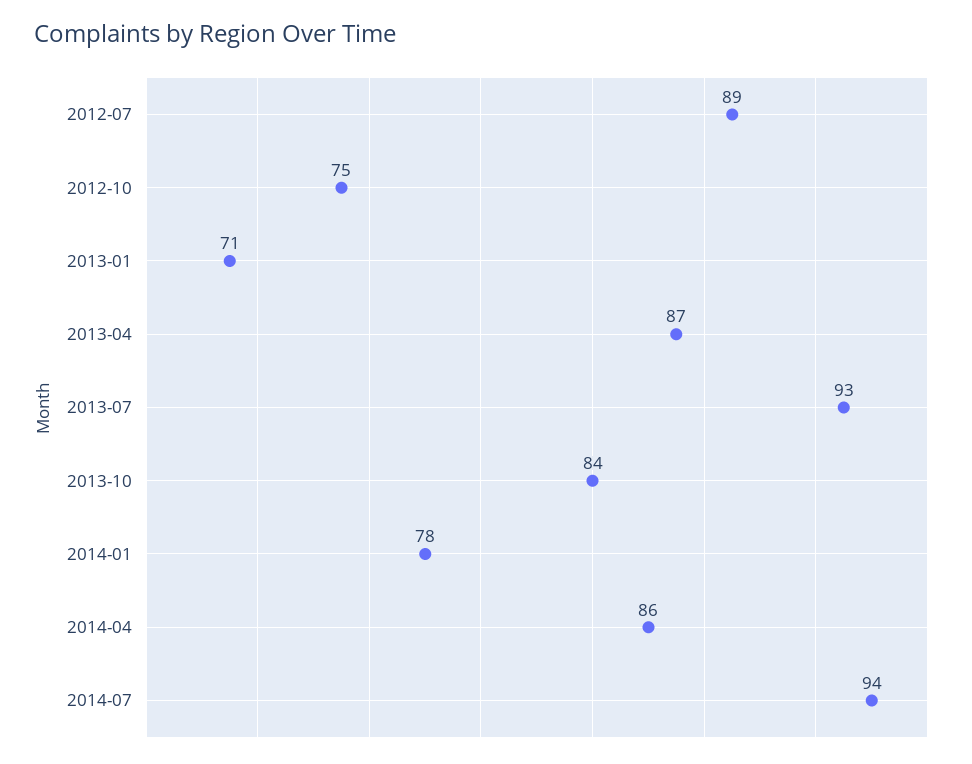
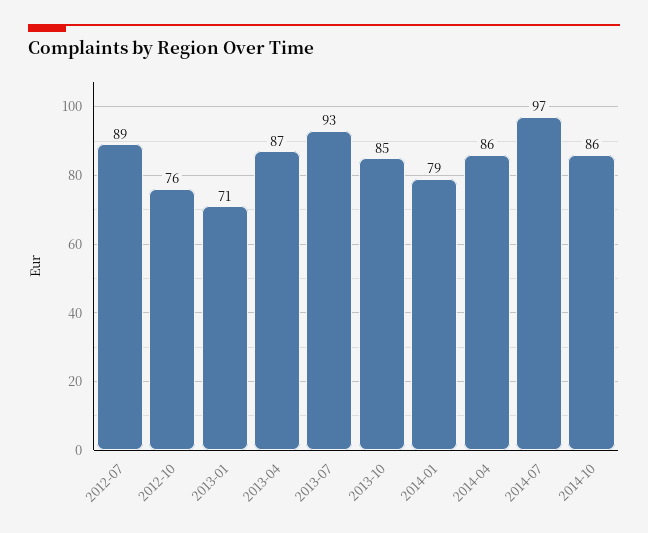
2012-10: 75 -> 76
2013-10: 84 -> 85
2014-01: 78 -> 79
2014-07: 94 -> 97
2014-10: none -> 86

